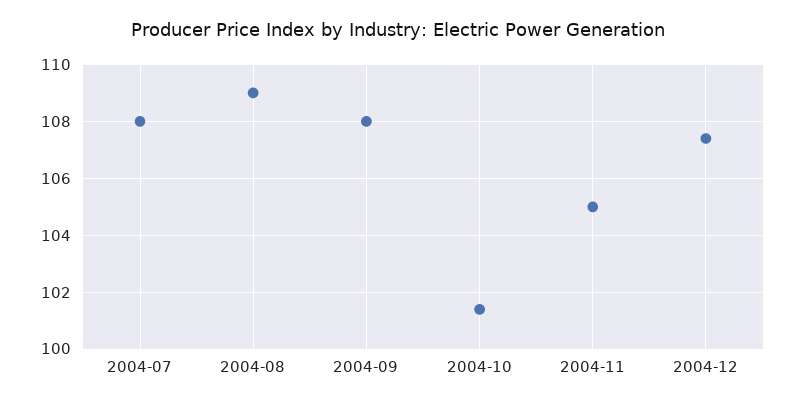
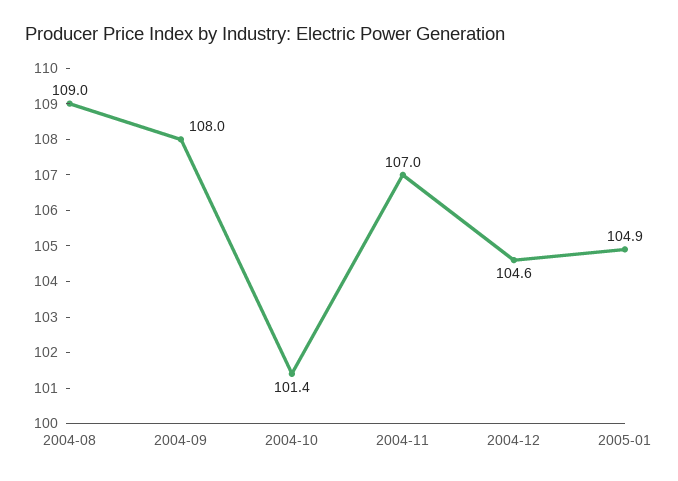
2004-07: 108 -> none
2004-11: 105 -> 107
2004-12: 107.5 -> 104.6
2005-01: none -> 104.9

